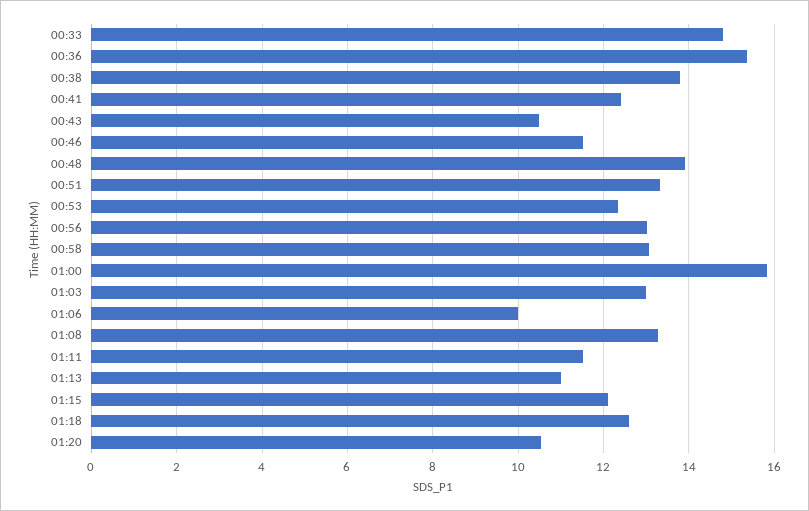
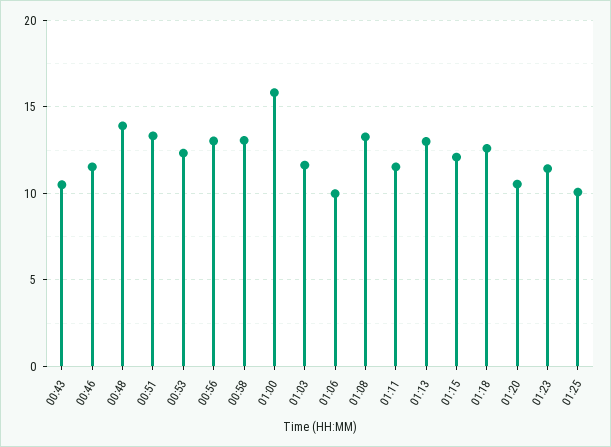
00:33: 14.8 -> none
00:36: 15.4 -> none
00:38: 13.8 -> none
00:41: 12.4 -> none
01:03: 13 -> 11.5
01:13: 11 -> 13
01:23: none -> 11.5
01:25: none -> 10

